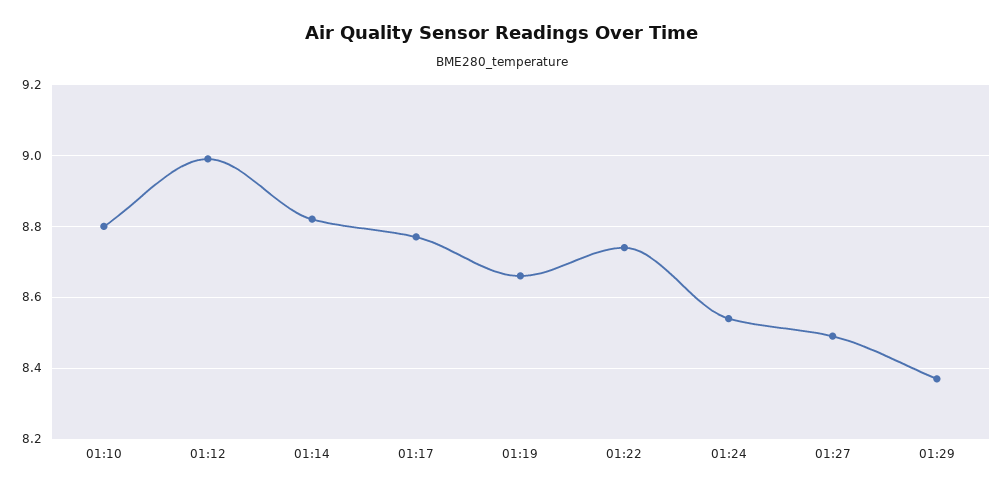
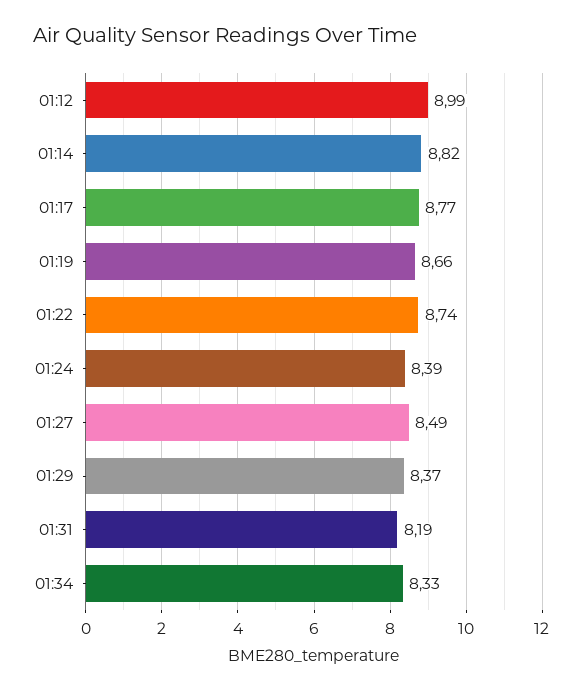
01:10: 8.8 -> none
01:24: 8.55 -> 8.39
01:31: none -> 8.19
01:34: none -> 8.33

